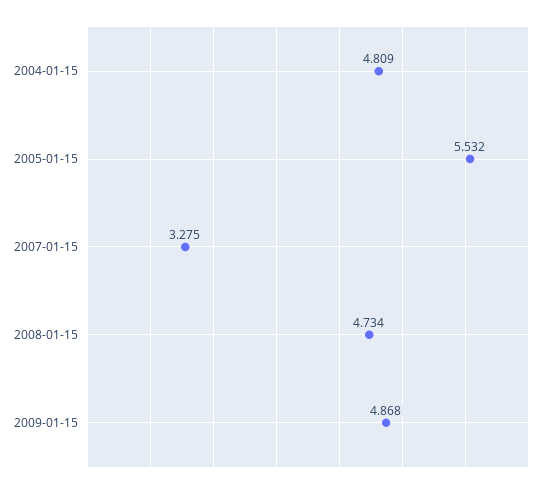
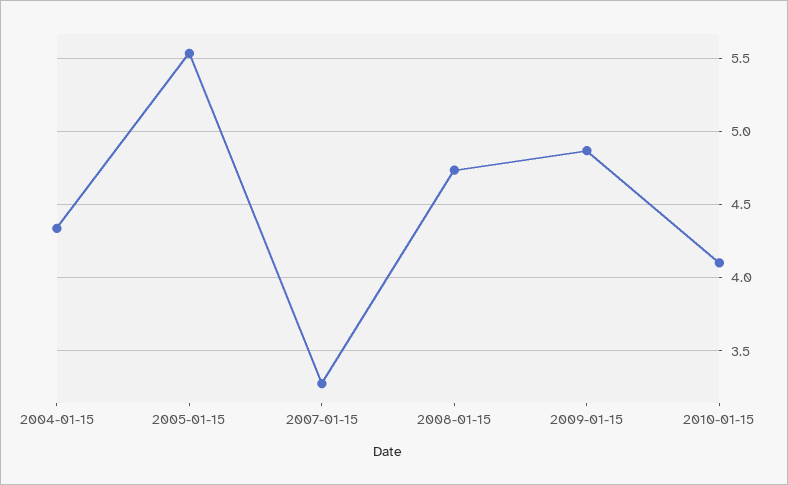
2004-01-15: 4.809 -> 4.35
2010-01-15: none -> 4.1

